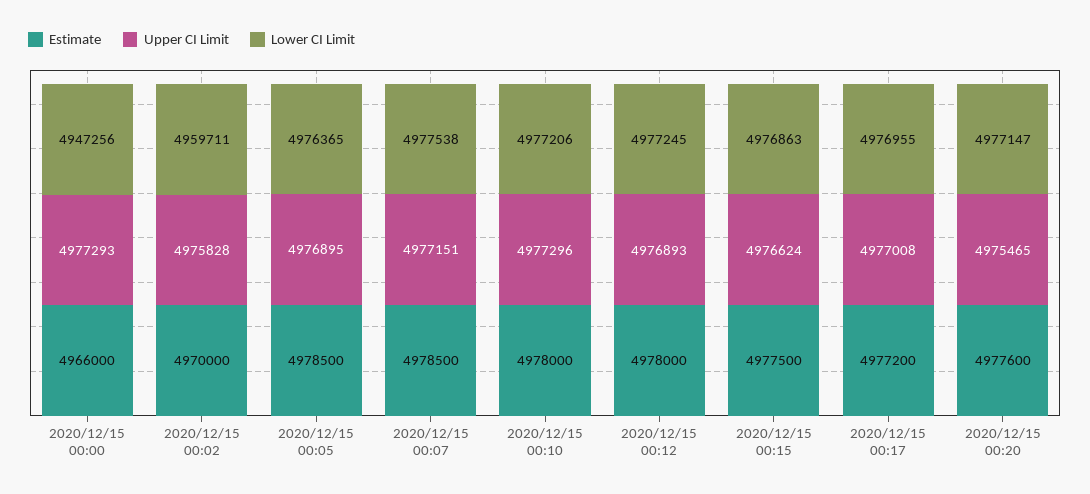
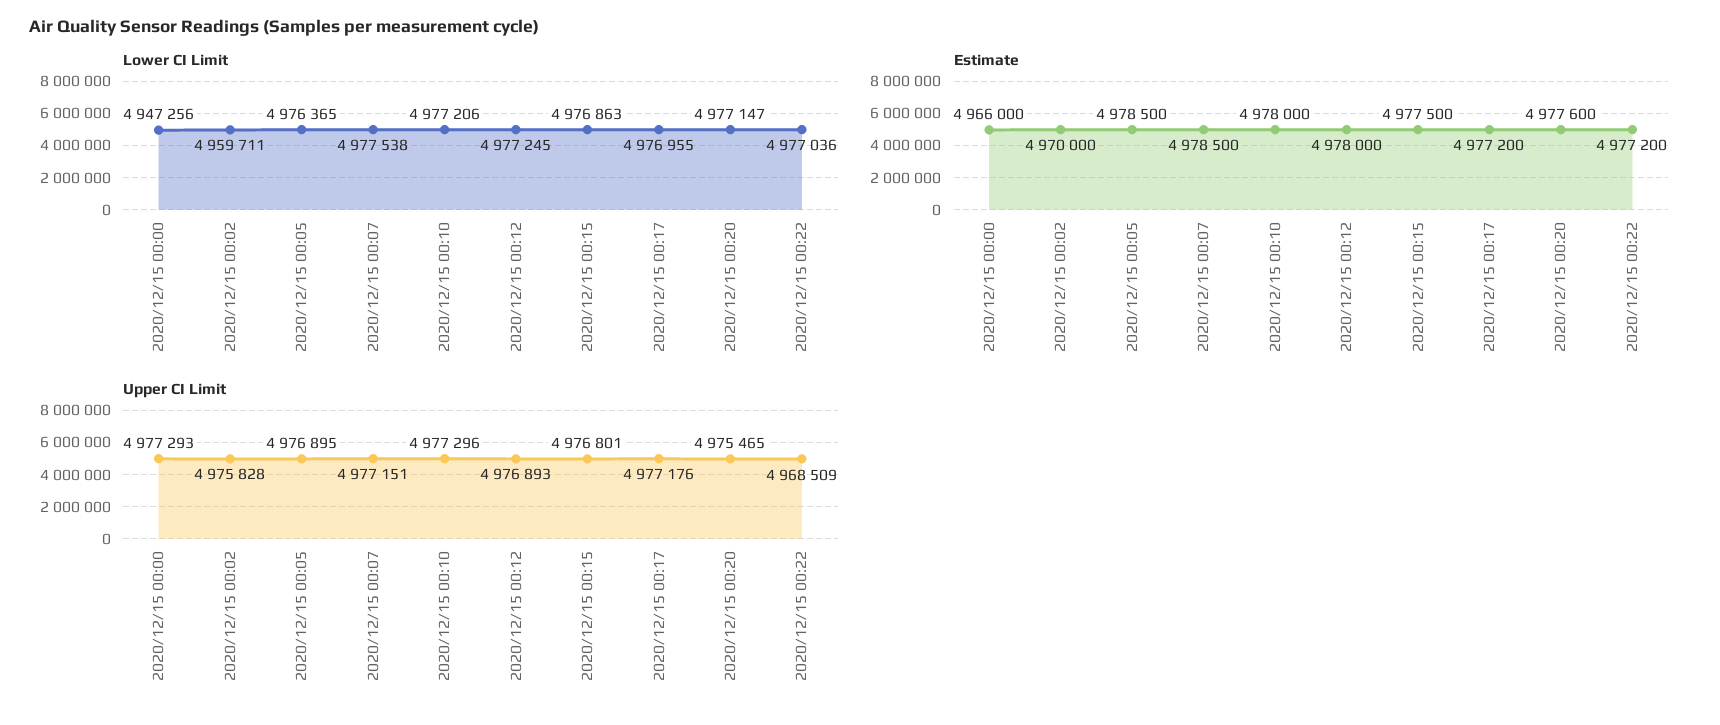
Upper CI Limit, 2020/12/15 00:15: 4976624 -> 4976801
Upper CI Limit, 2020/12/15 00:17: 4977008 -> 4977176
Lower CI Limit, 2020/12/15 00:22: none -> 4977036
Estimate, 2020/12/15 00:22: none -> 4977200
Upper CI Limit, 2020/12/15 00:22: none -> 4968509

